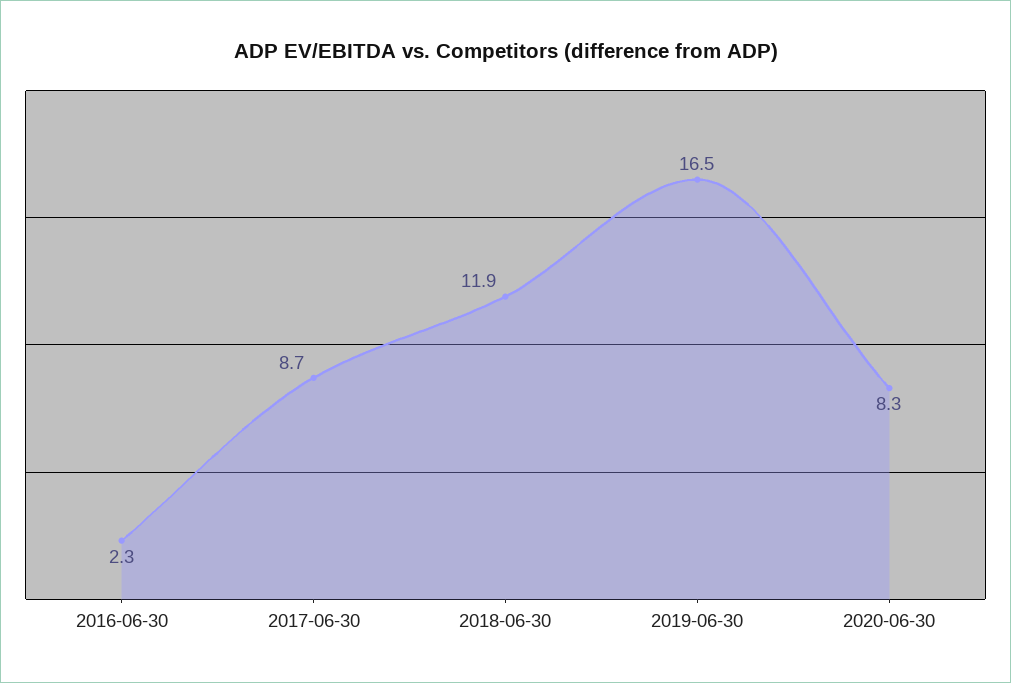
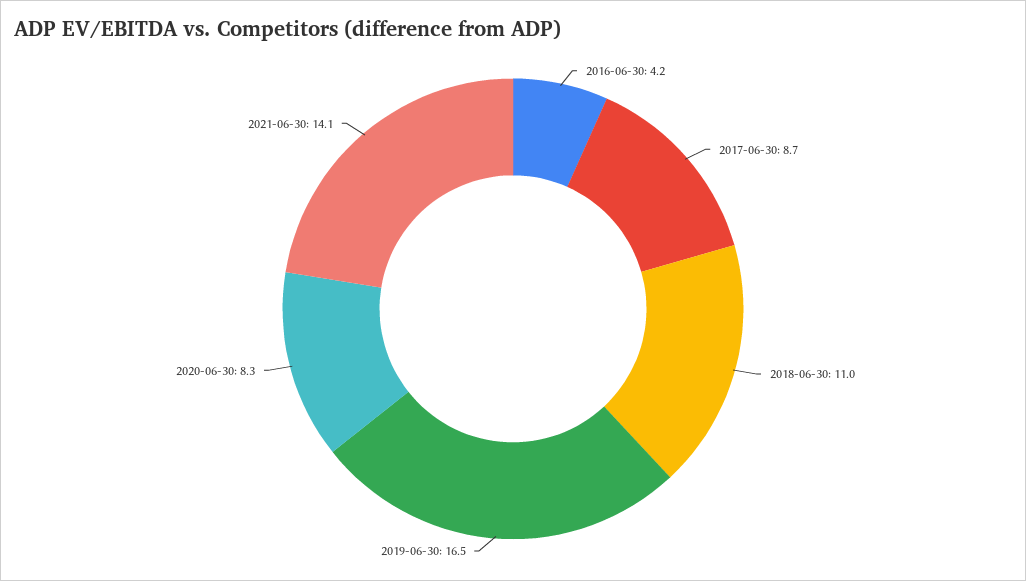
2016-06-30: 2.3 -> 4.2
2018-06-30: 11.9 -> 11
2021-06-30: none -> 14.1

